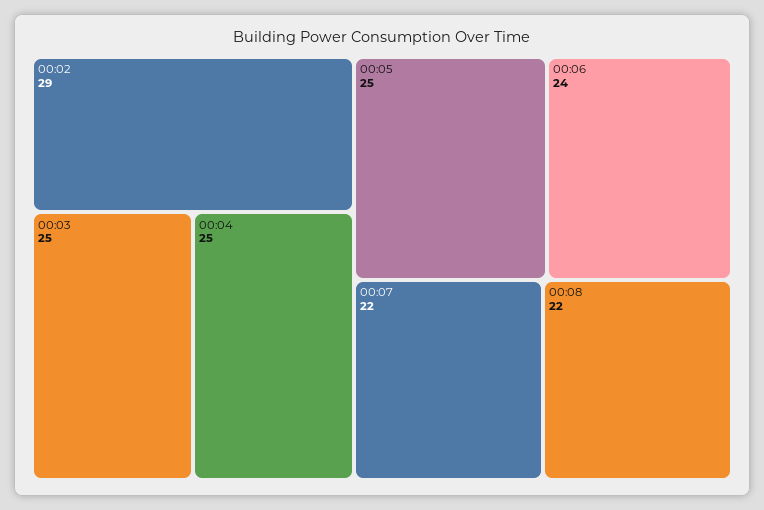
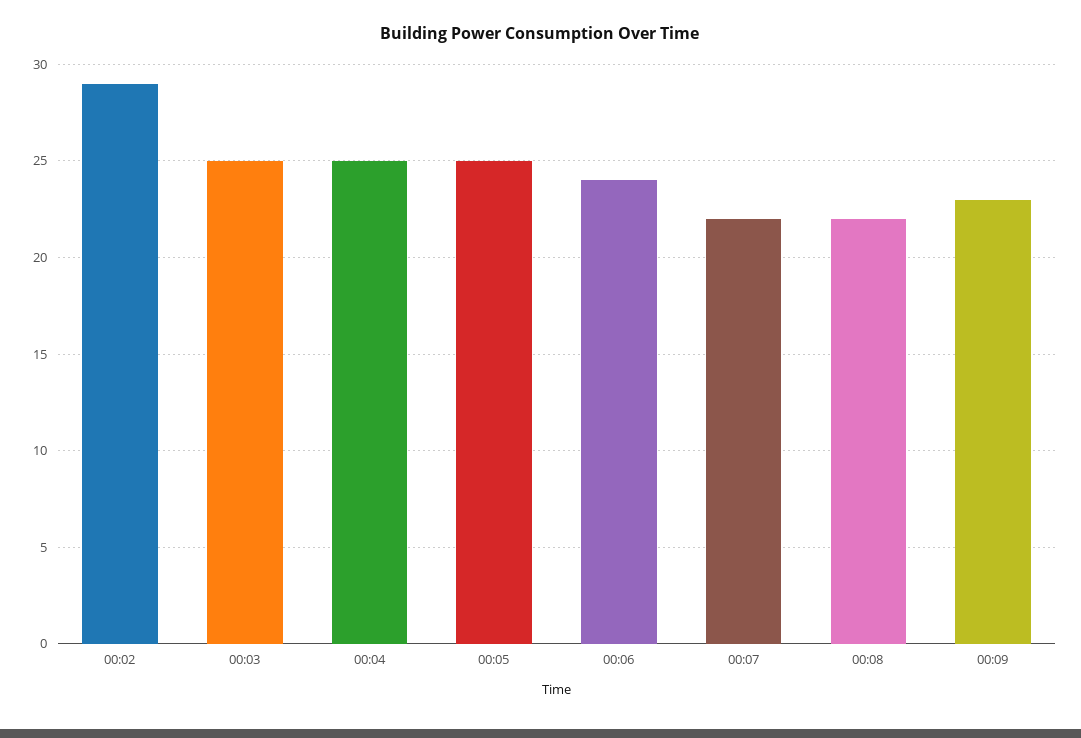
00:09: none -> 23

